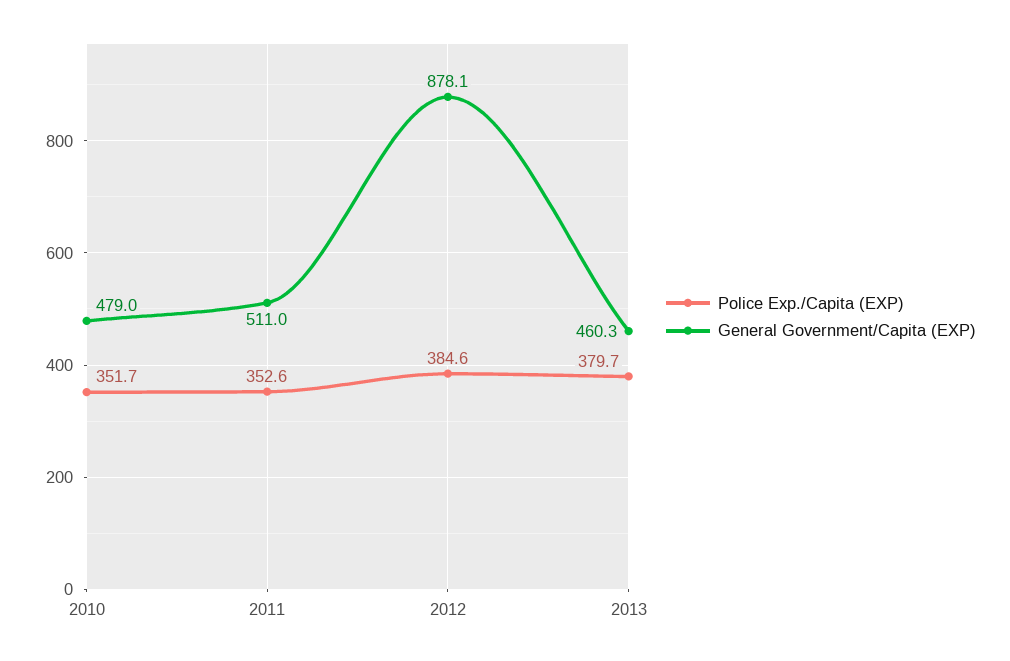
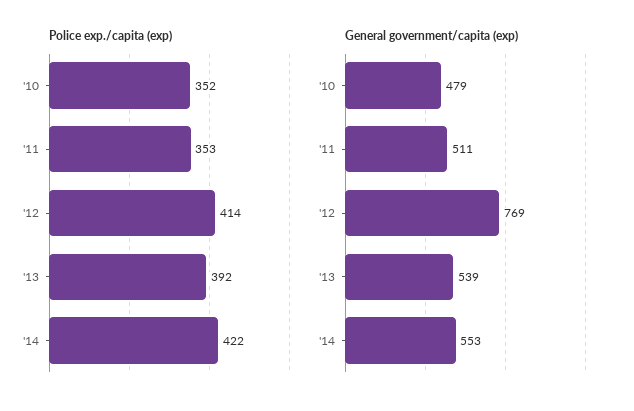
Police Exp./Capita (EXP), 2012: 384.6 -> 414
General Government/Capita (EXP), 2012: 878.1 -> 769
Police Exp./Capita (EXP), 2013: 379.7 -> 392
General Government/Capita (EXP), 2013: 460.3 -> 539
Police Exp./Capita (EXP), '14: none -> 422
General Government/Capita (EXP), '14: none -> 553

